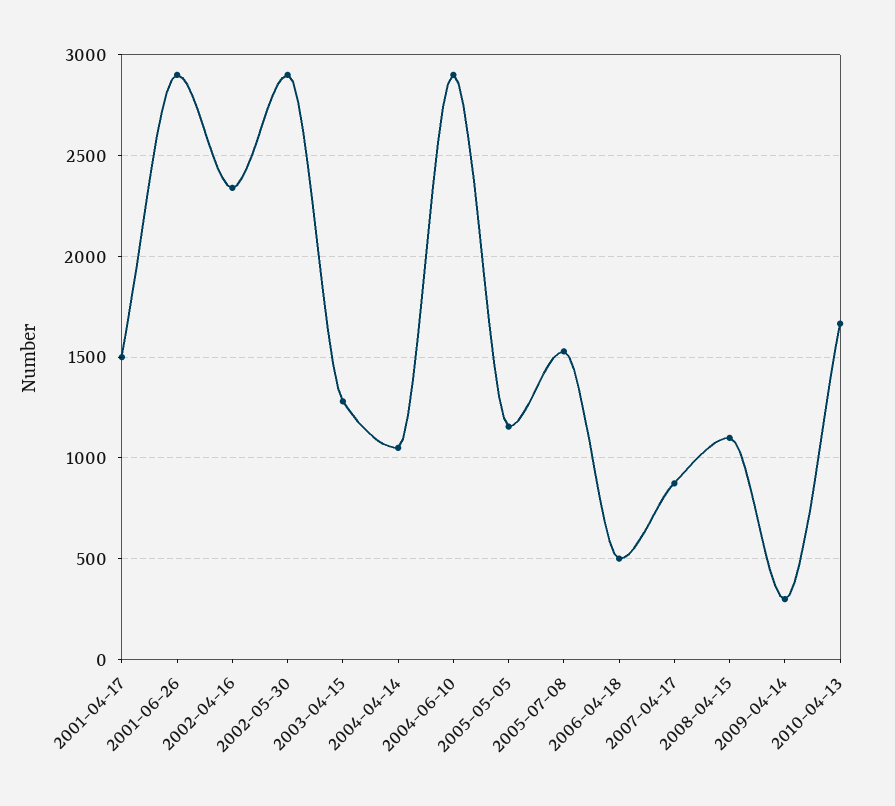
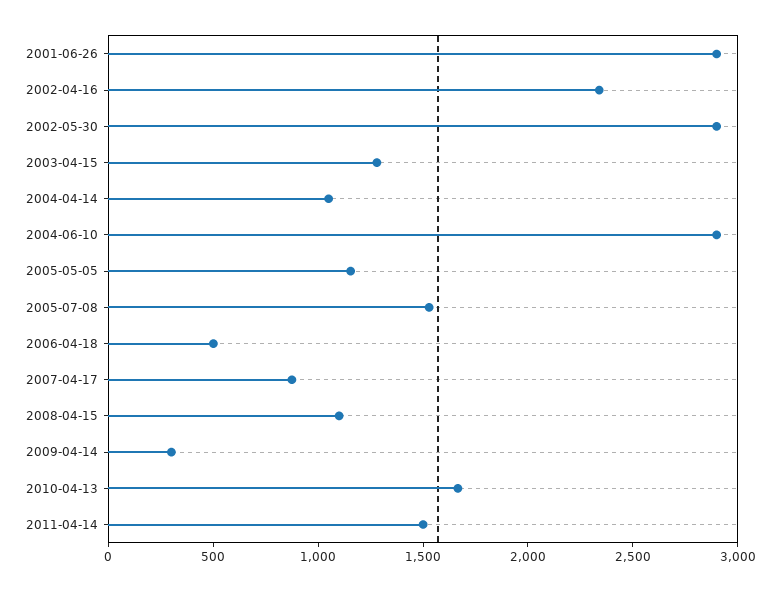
2001-04-17: 1500 -> none
2011-04-14: none -> 1500

